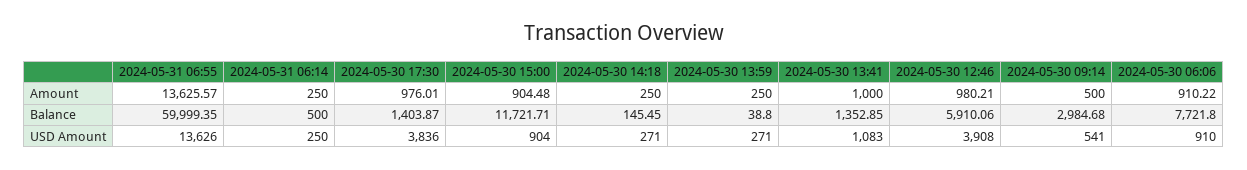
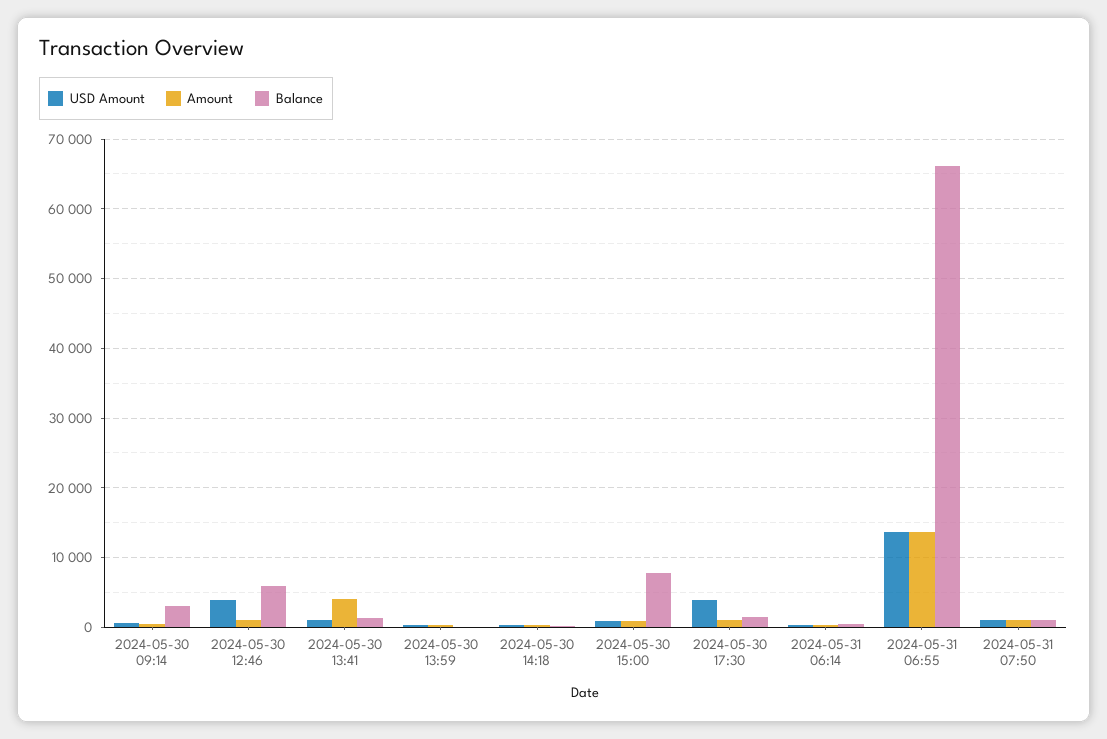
Amount, 2024-05-30 13:41: 1000 -> 4000
Amount, 2024-05-30 06:06: 910.22 -> none
Balance, 2024-05-31 06:55: 59999.35 -> 66000
Balance, 2024-05-30 15:00: 11721.71 -> 8000
Balance, 2024-05-30 06:06: 7721.8 -> none
USD Amount, 2024-05-30 06:06: 910 -> none
USD Amount, 2024-05-31 07:50: none -> 1000
Amount, 2024-05-31 07:50: none -> 1000
Balance, 2024-05-31 07:50: none -> 1000

